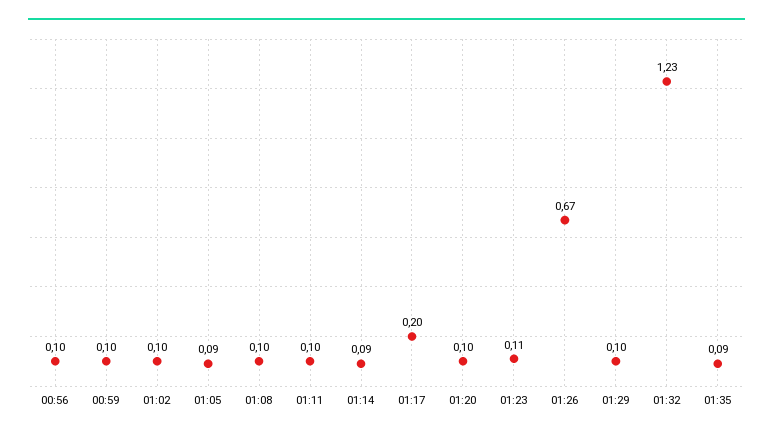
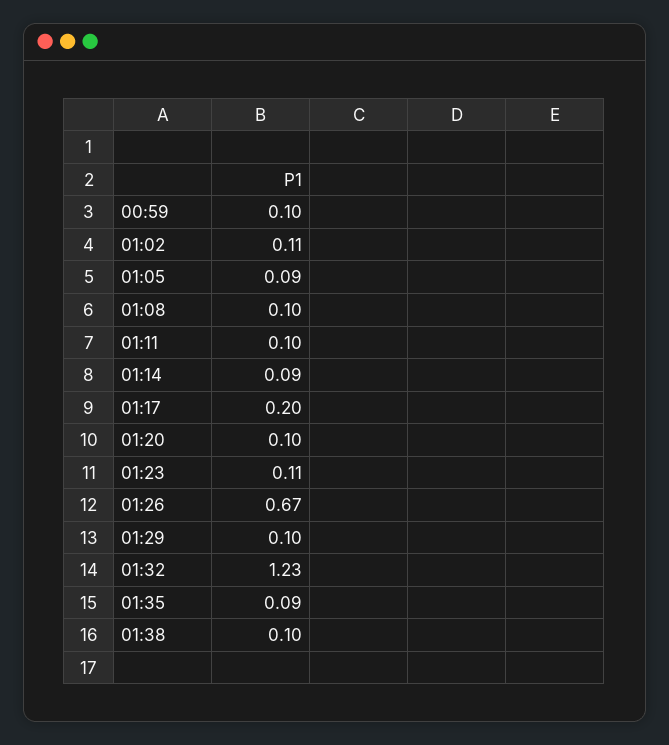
00:56: 0.1 -> none
01:02: 0.1 -> 0.11
01:38: none -> 0.1

